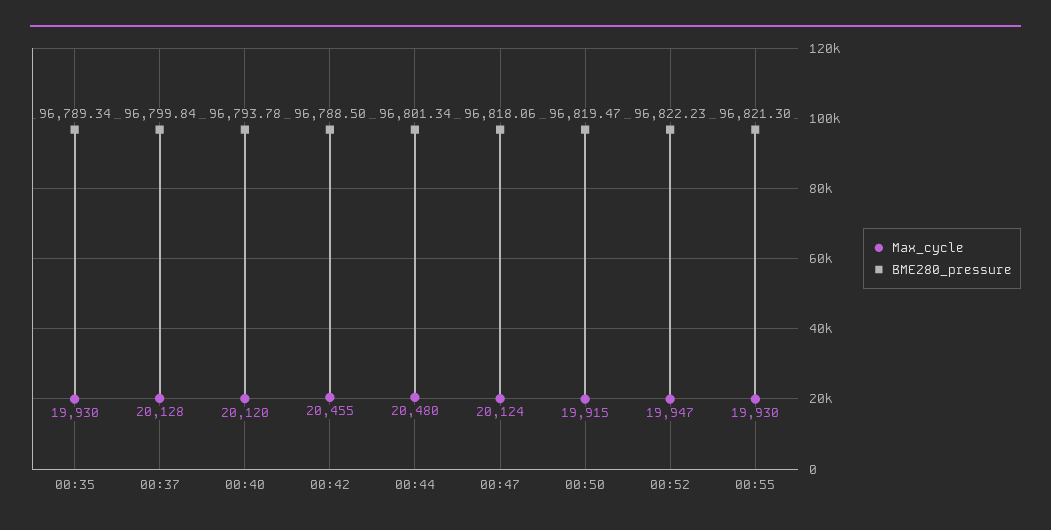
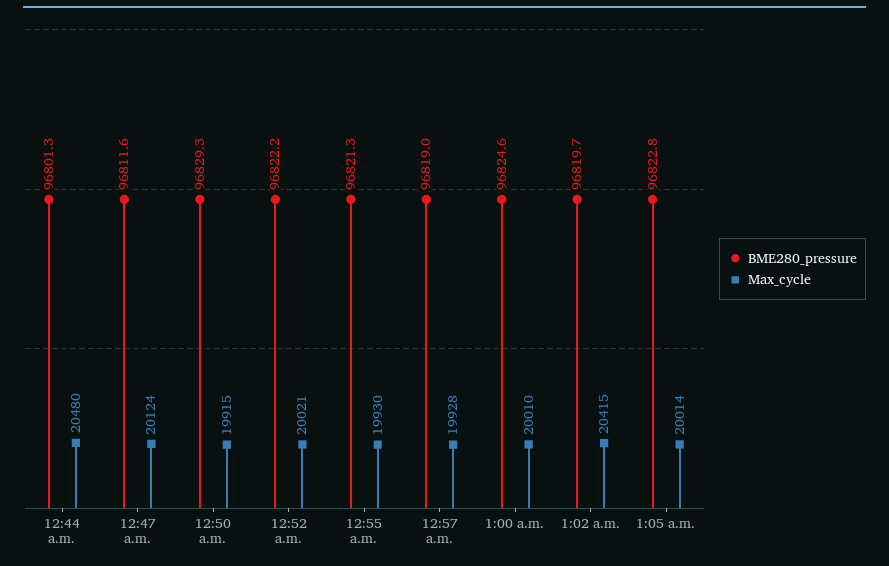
Max_cycle, 00:35: 19930 -> none
BME280_pressure, 00:35: 96789.34 -> none
Max_cycle, 00:37: 20128 -> none
BME280_pressure, 00:37: 96799.84 -> none
Max_cycle, 00:40: 20120 -> none
BME280_pressure, 00:40: 96793.78 -> none
Max_cycle, 00:42: 20455 -> none
BME280_pressure, 00:42: 96788.5 -> none
BME280_pressure, 00:47: 96818.06 -> 96811.6
BME280_pressure, 00:50: 96819.47 -> 96829.3
Max_cycle, 00:52: 19947 -> 20021
BME280_pressure, 12:57 a.m.: none -> 96819
Max_cycle, 12:57 a.m.: none -> 19928
BME280_pressure, 1:00 a.m.: none -> 96824.6
Max_cycle, 1:00 a.m.: none -> 20010
BME280_pressure, 1:02 a.m.: none -> 96819.7
Max_cycle, 1:02 a.m.: none -> 20415
BME280_pressure, 1:05 a.m.: none -> 96822.8
Max_cycle, 1:05 a.m.: none -> 20014

